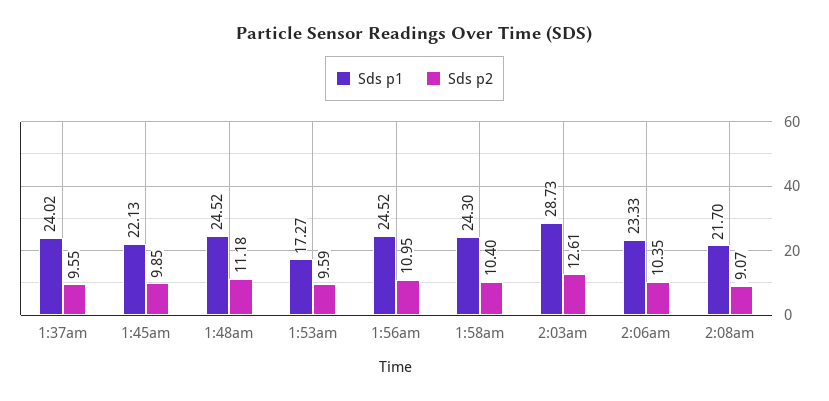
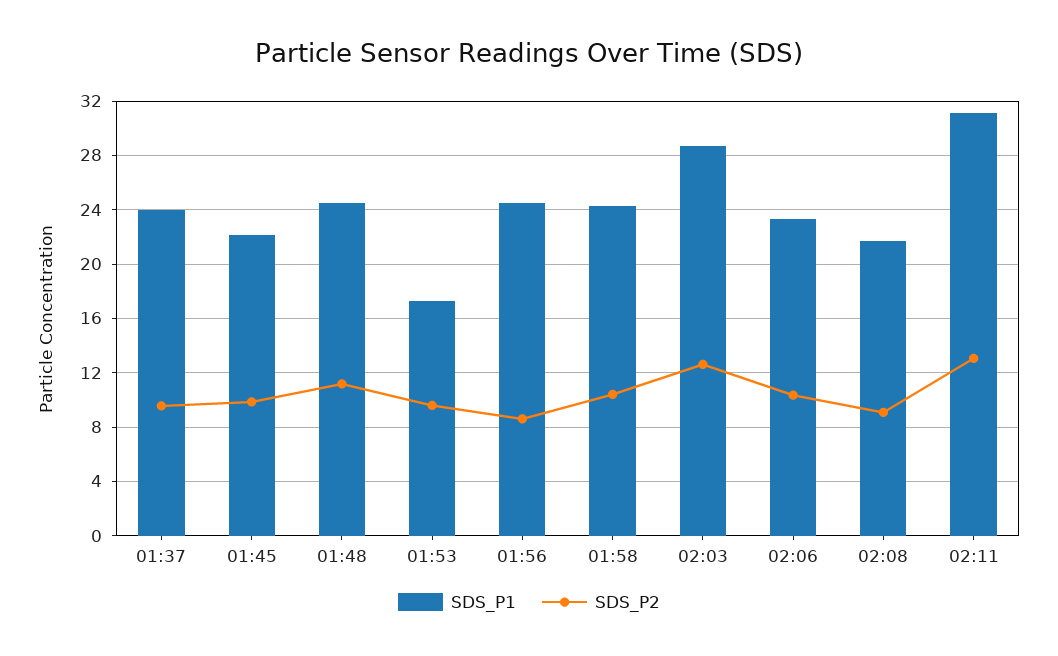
Sds p2, 1:56am: 10.95 -> 8.5
Sds p1, 02:11: none -> 31
Sds p2, 02:11: none -> 13

